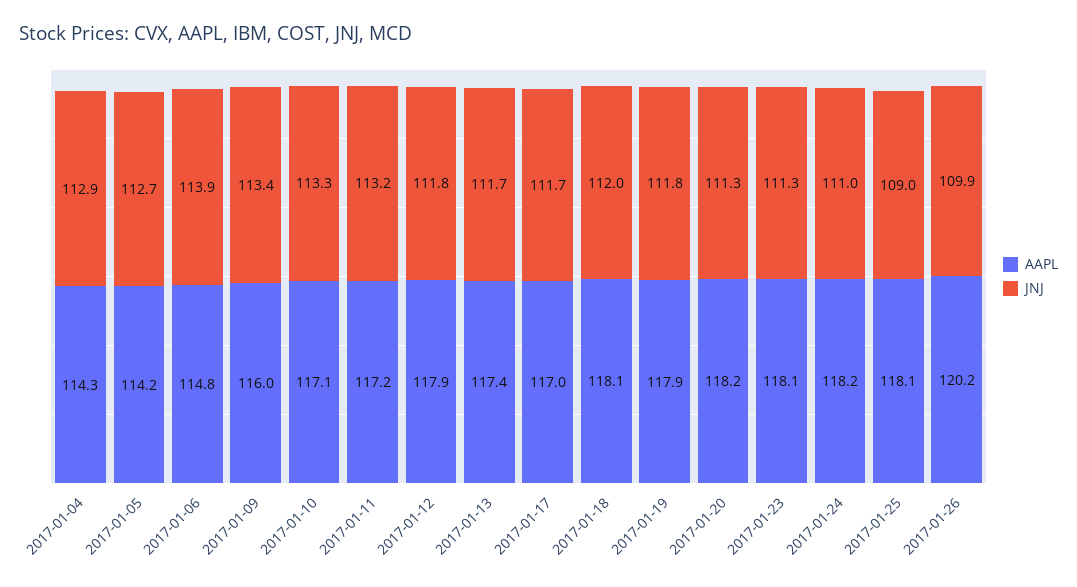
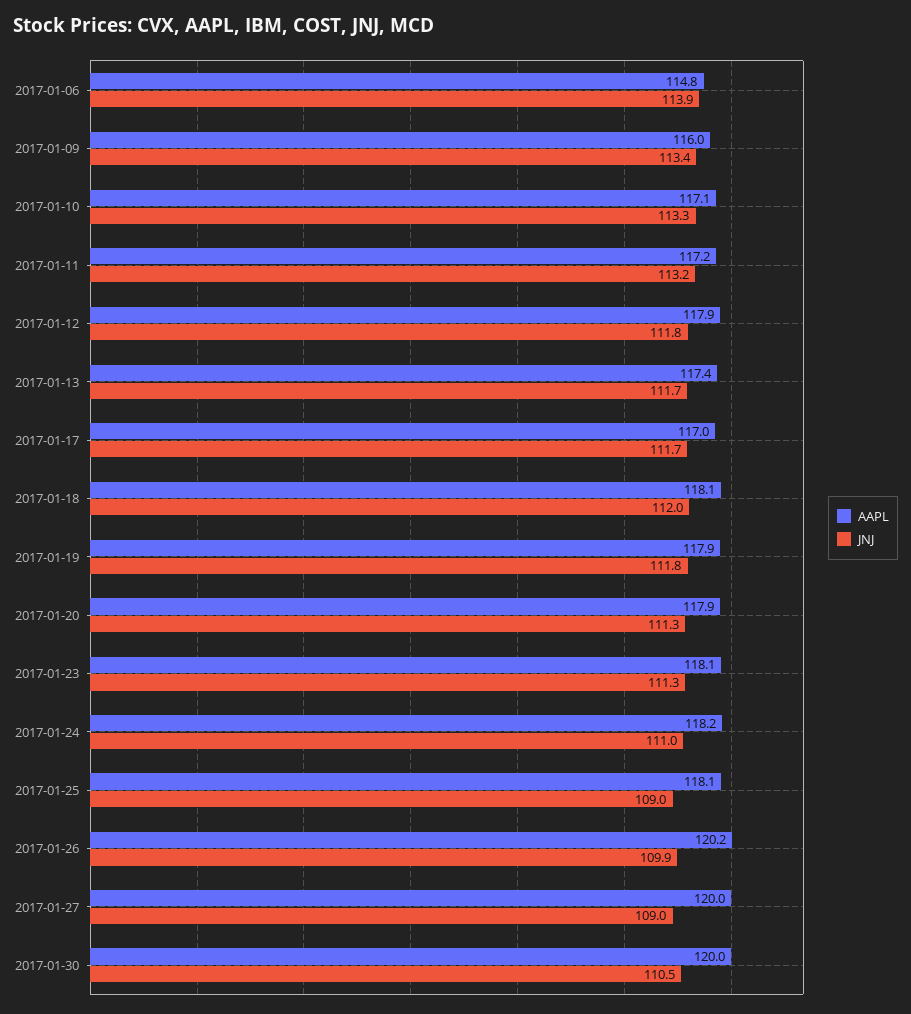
AAPL, 2017-01-04: 114.3 -> none
JNJ, 2017-01-04: 112.9 -> none
AAPL, 2017-01-05: 114.2 -> none
JNJ, 2017-01-05: 112.7 -> none
AAPL, 2017-01-20: 118.2 -> 117.9
AAPL, 2017-01-27: none -> 120
JNJ, 2017-01-27: none -> 109
AAPL, 2017-01-30: none -> 120
JNJ, 2017-01-30: none -> 110.5

